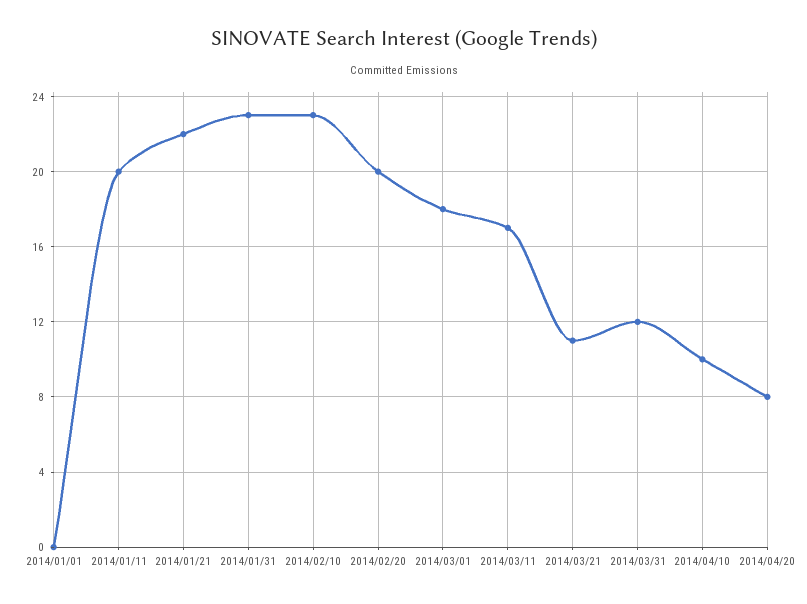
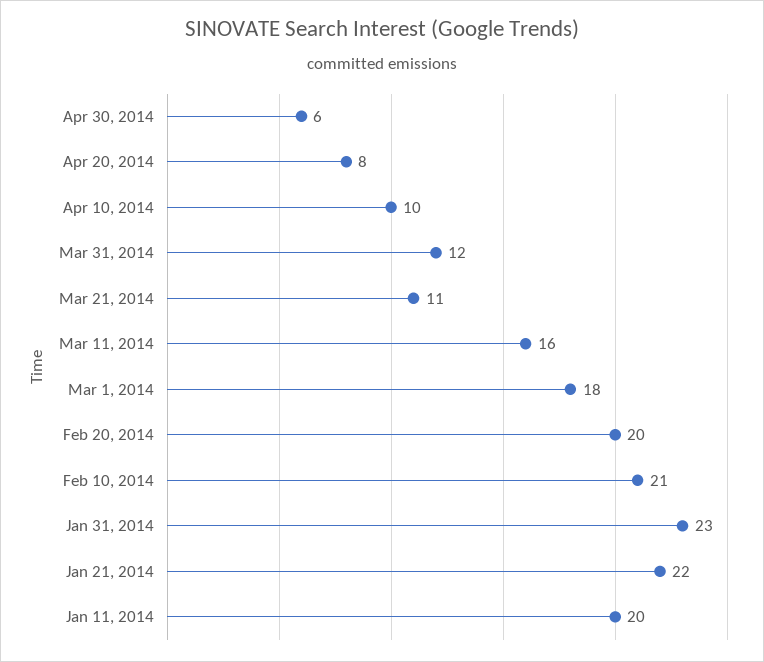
2014/01/01: 0 -> none
2014/02/10: 23 -> 21
2014/03/11: 17 -> 16
Apr 30, 2014: none -> 6

